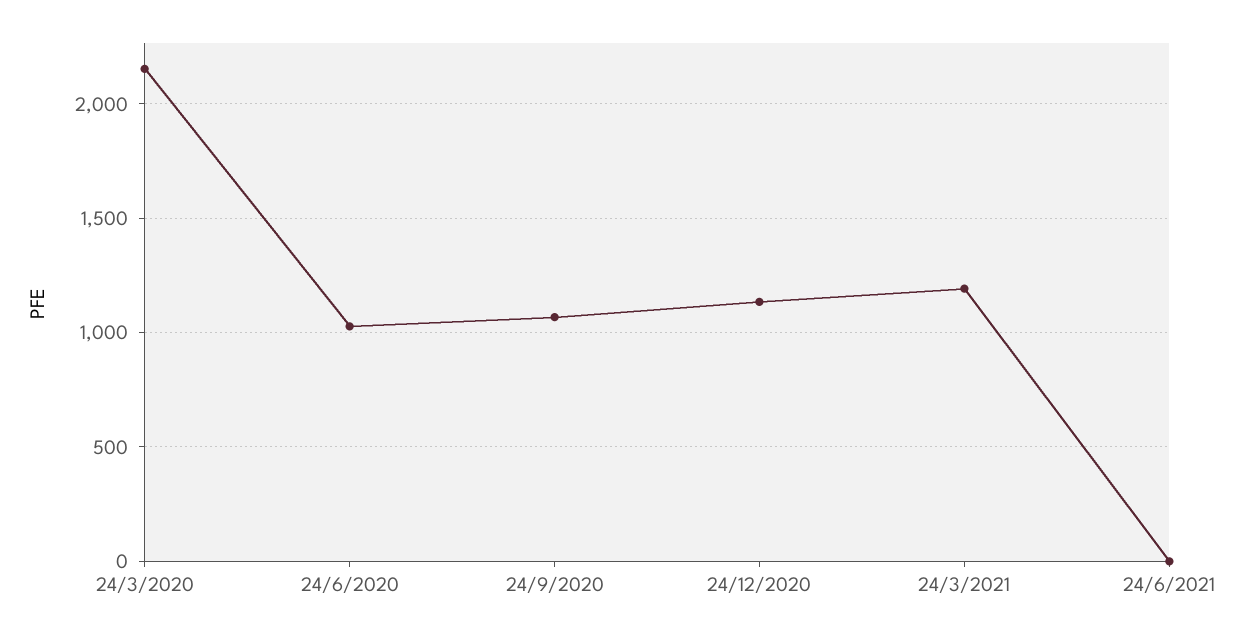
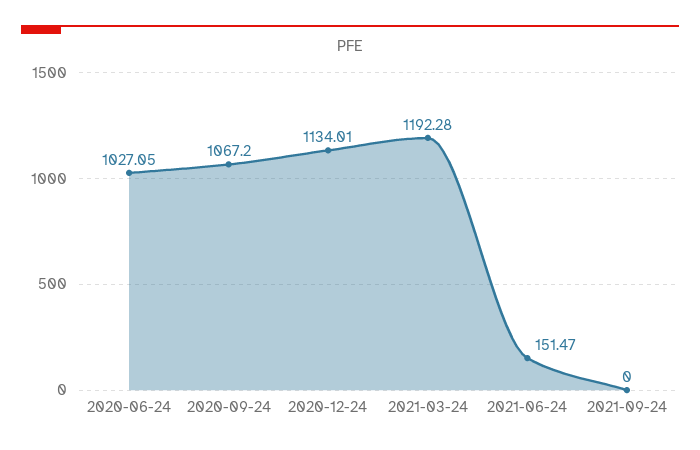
24/3/2020: 2150 -> none
24/6/2021: 0 -> 151.47
2021-09-24: none -> 0

